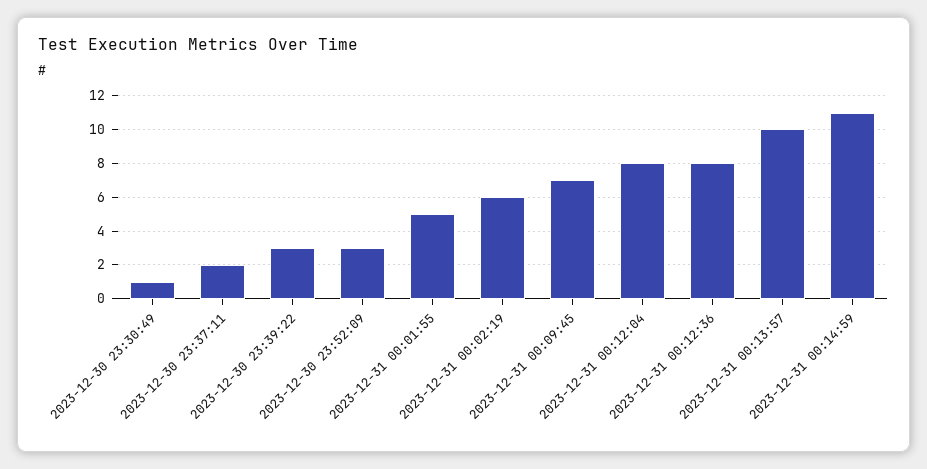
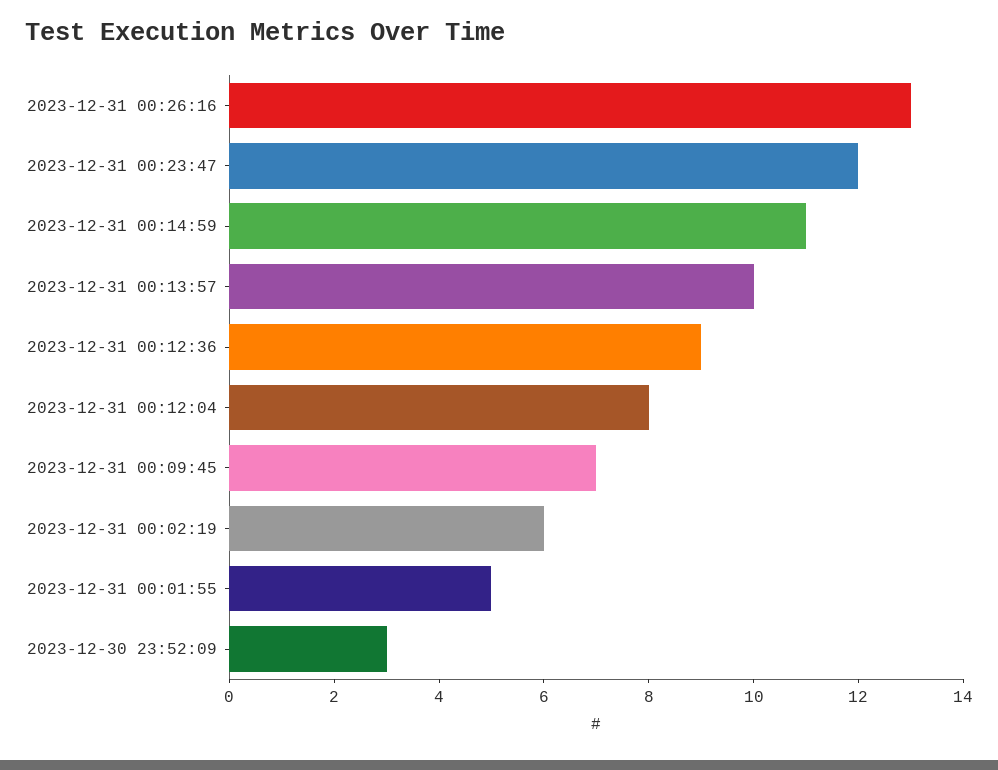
2023-12-30 23:30:49: 1 -> none
2023-12-30 23:37:11: 2 -> none
2023-12-30 23:39:22: 3 -> none
2023-12-31 00:12:36: 8 -> 9
2023-12-31 00:26:16: none -> 13
2023-12-31 00:23:47: none -> 12

